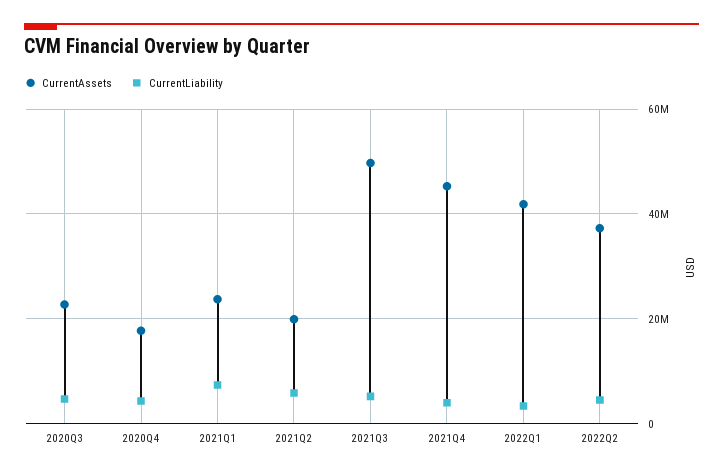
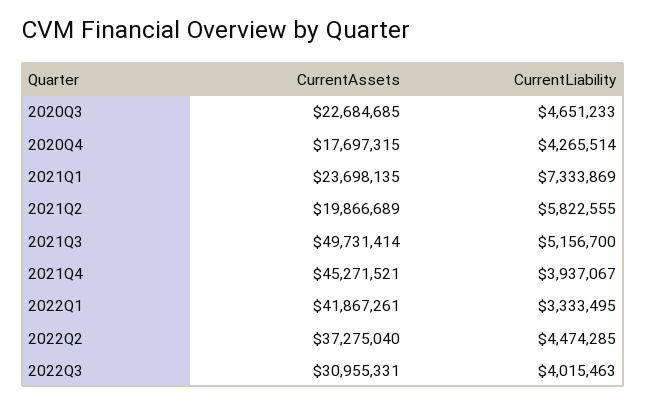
CurrentAssets, 2022Q3: none -> 30955331
CurrentLiability, 2022Q3: none -> 4015463

